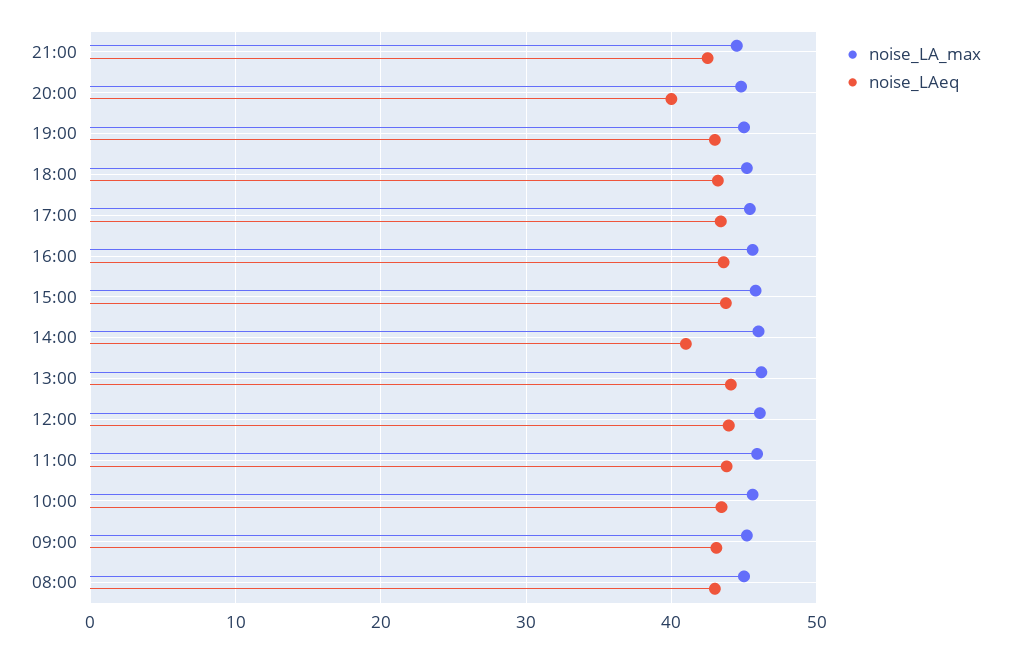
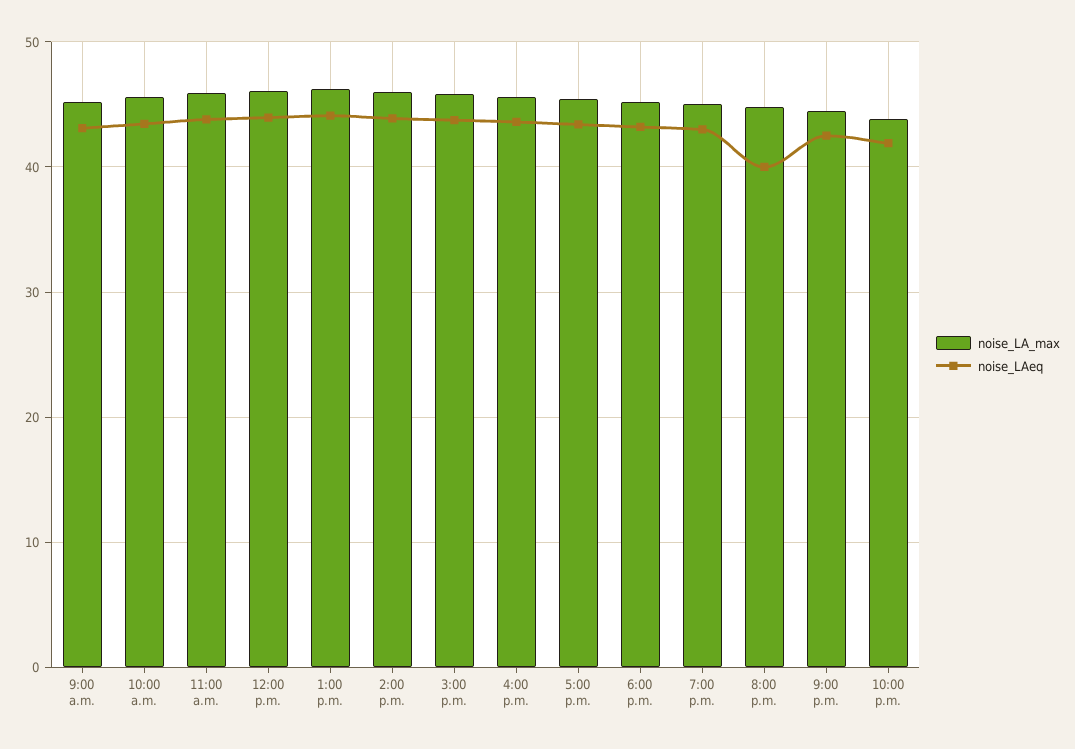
noise_LAeq, 14:00: 41 -> 44
noise_LA_max, 08:00: 45 -> none
noise_LAeq, 08:00: 43 -> none
noise_LA_max, 10:00 p.m.: none -> 44
noise_LAeq, 10:00 p.m.: none -> 42

